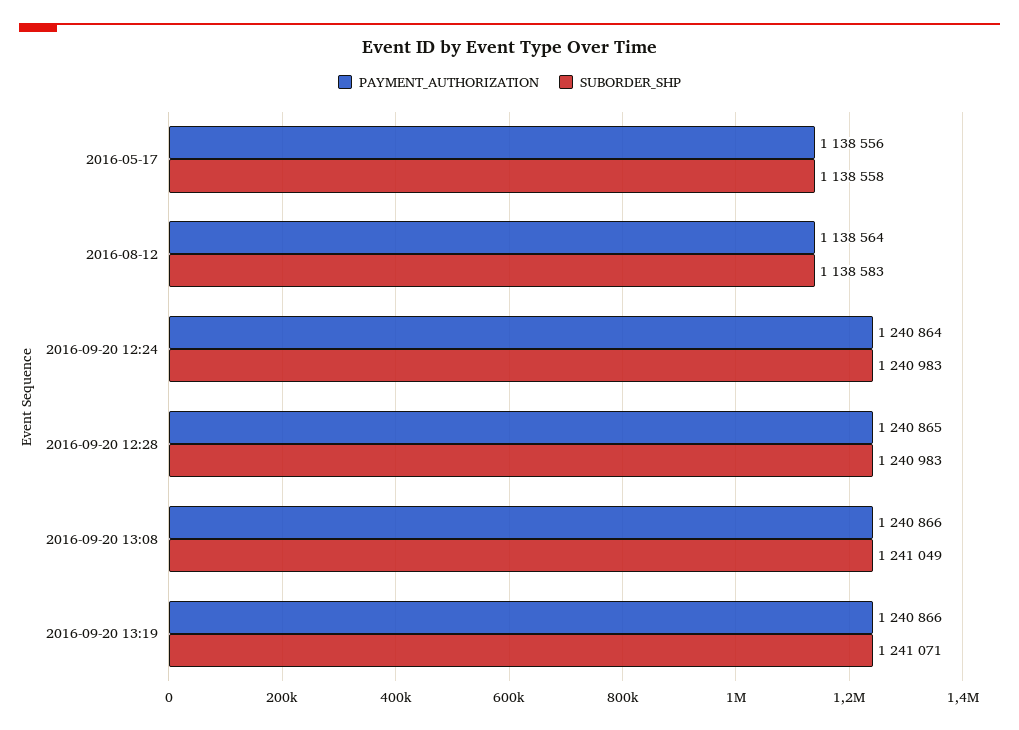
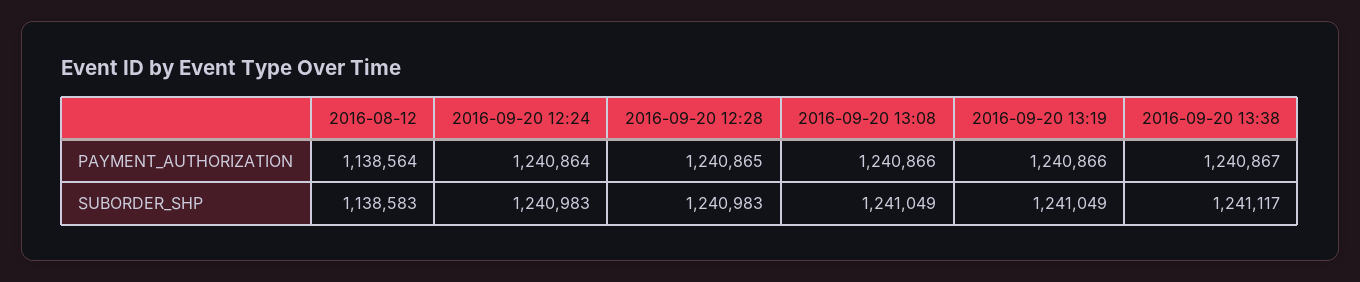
PAYMENT_AUTHORIZATION, 2016-05-17: 1138556 -> none
SUBORDER_SHP, 2016-05-17: 1138558 -> none
SUBORDER_SHP, 2016-09-20 13:19: 1241071 -> 1241049
PAYMENT_AUTHORIZATION, 2016-09-20 13:38: none -> 1240867
SUBORDER_SHP, 2016-09-20 13:38: none -> 1241117

